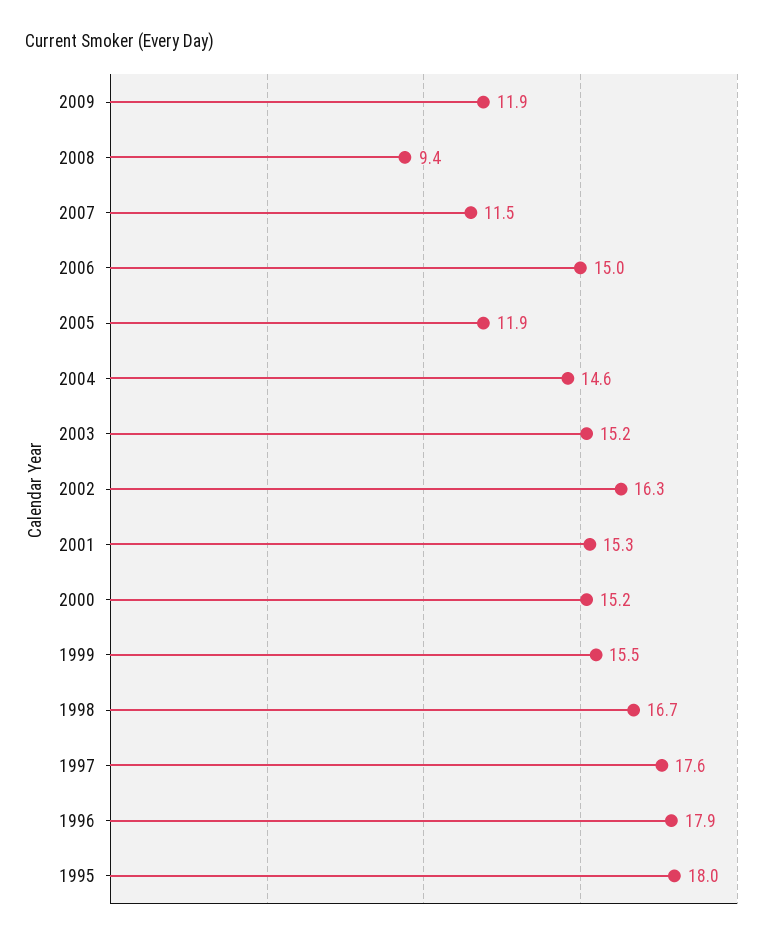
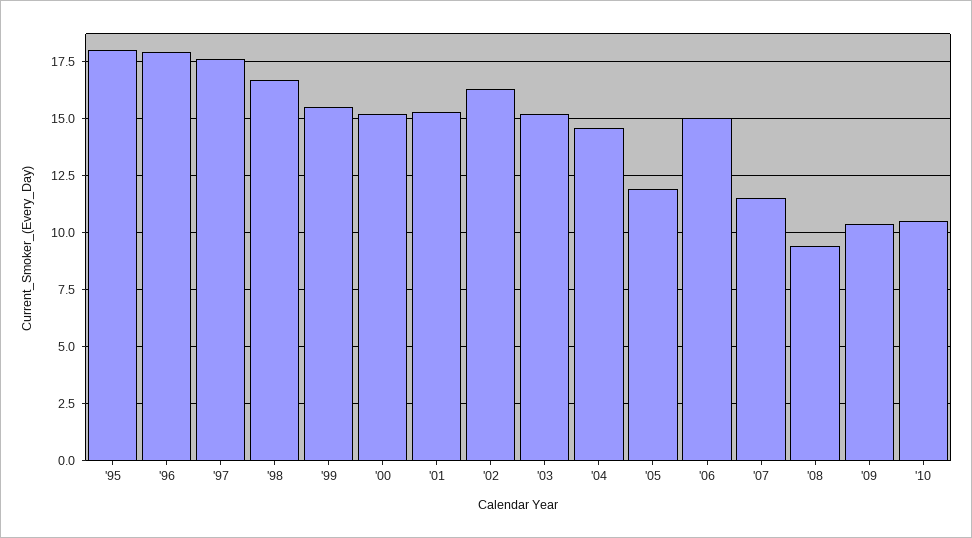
2009: 11.9 -> 10.5
'10: none -> 10.5

